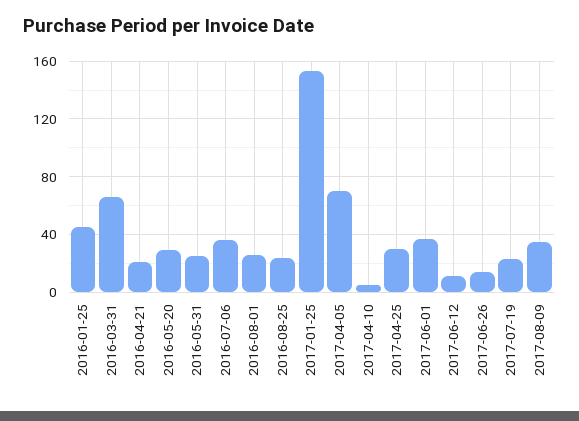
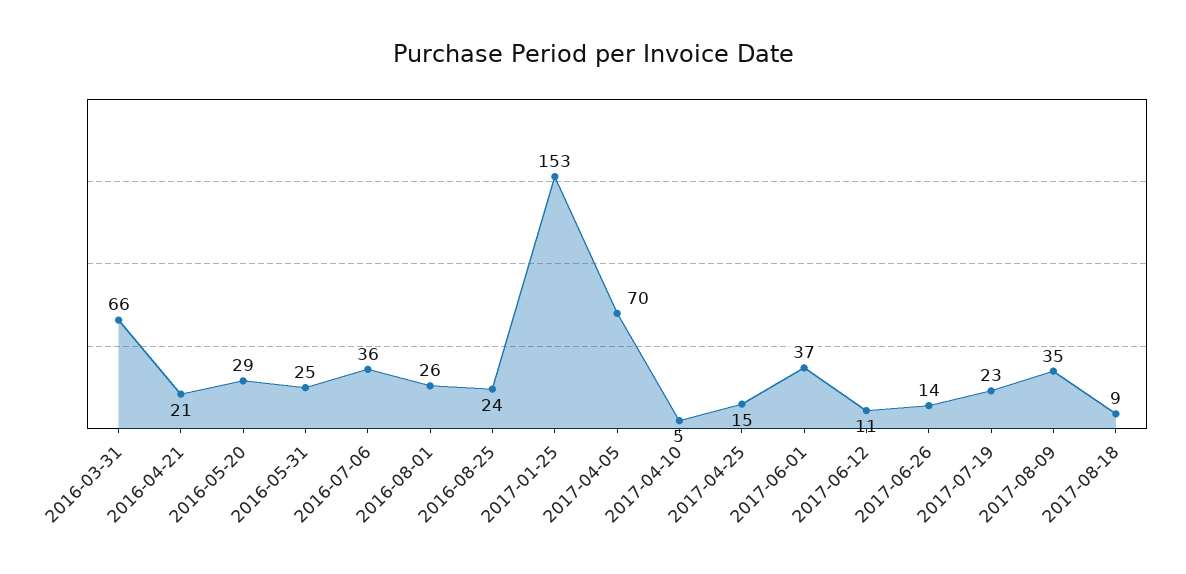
2016-01-25: 45 -> none
2017-04-25: 30 -> 15
2017-08-18: none -> 9

